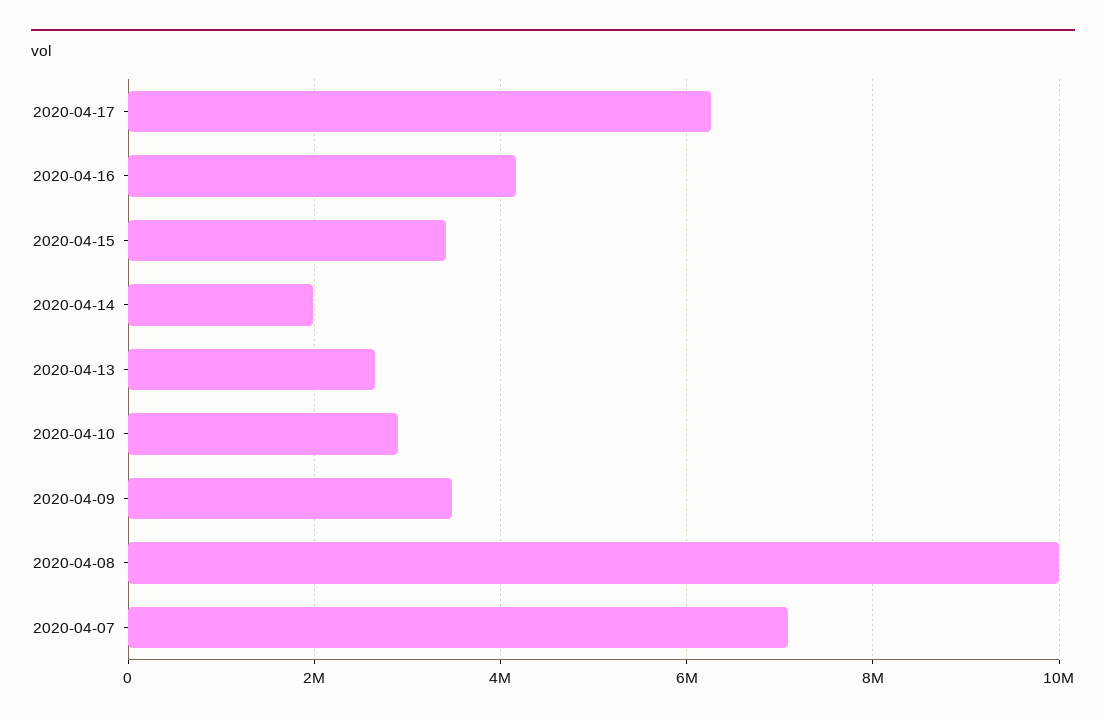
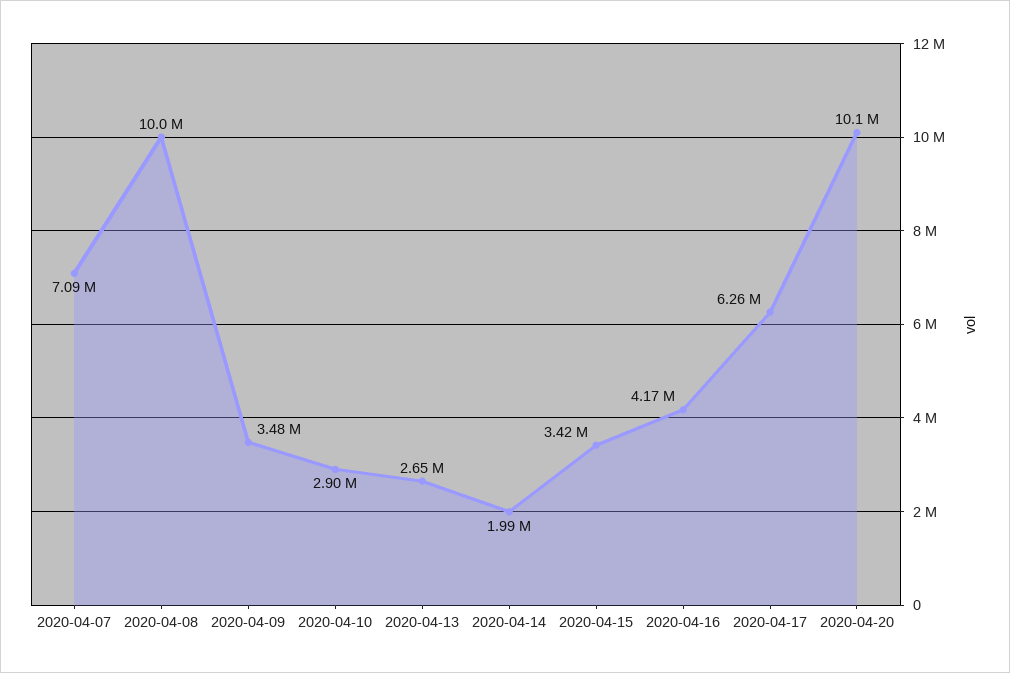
2020-04-20: none -> 10100000

